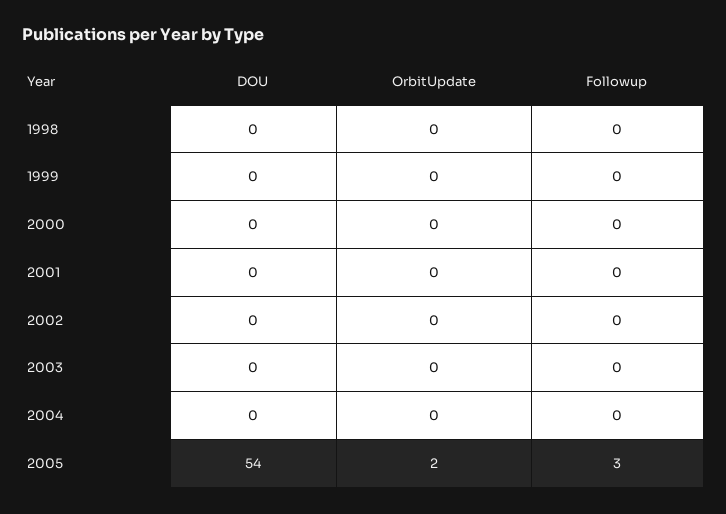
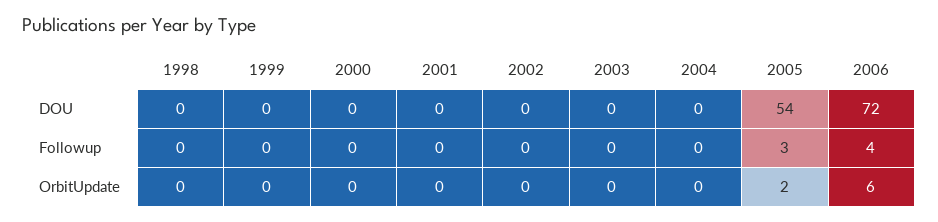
DOU, 2006: none -> 72
Followup, 2006: none -> 4
OrbitUpdate, 2006: none -> 6

